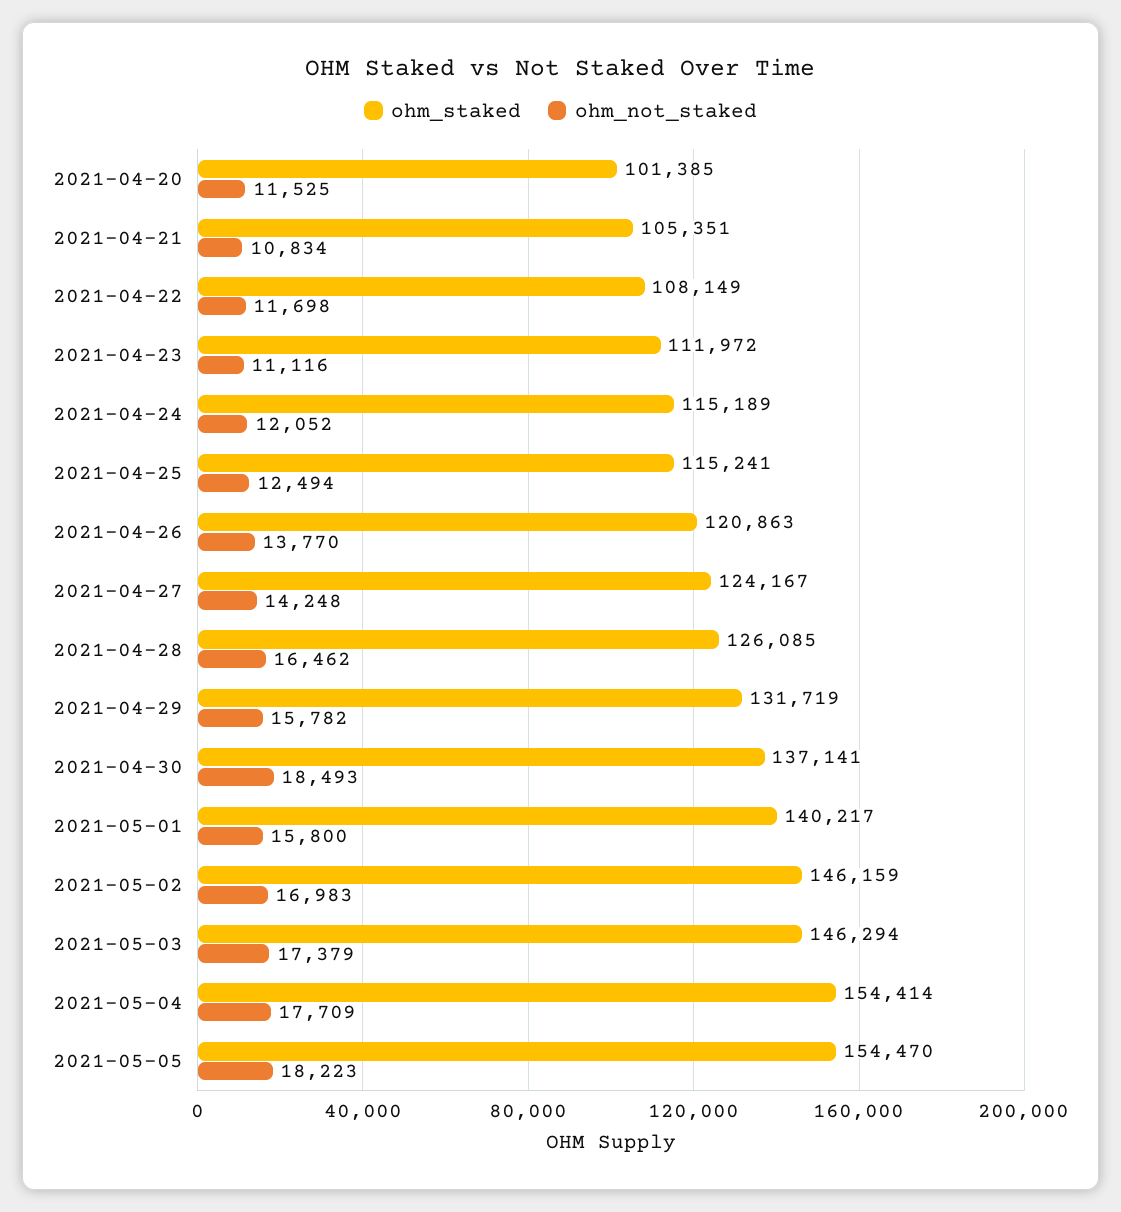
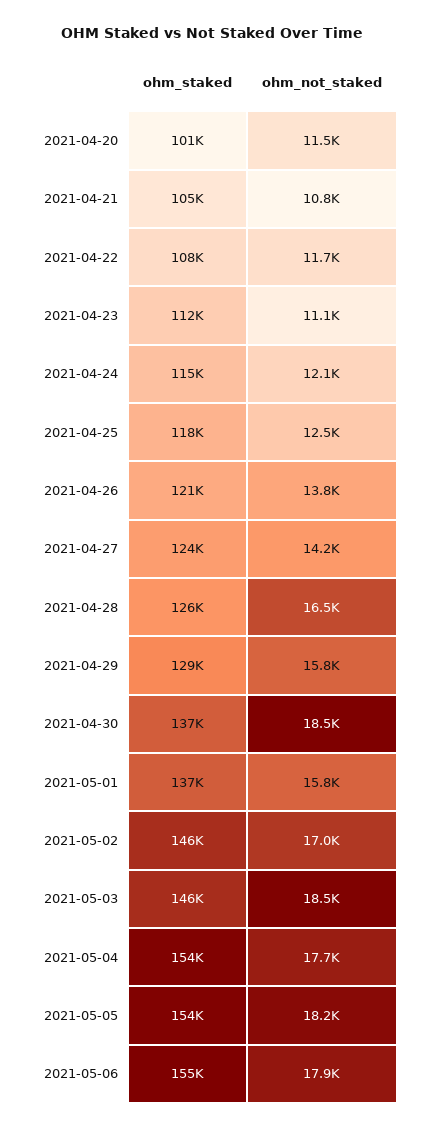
ohm_staked, 2021-04-25: 115241 -> 118000
ohm_staked, 2021-04-29: 131719 -> 129000
ohm_staked, 2021-05-01: 140217 -> 137000
ohm_not_staked, 2021-05-03: 17379 -> 18500
ohm_staked, 2021-05-06: none -> 155000
ohm_not_staked, 2021-05-06: none -> 17900

